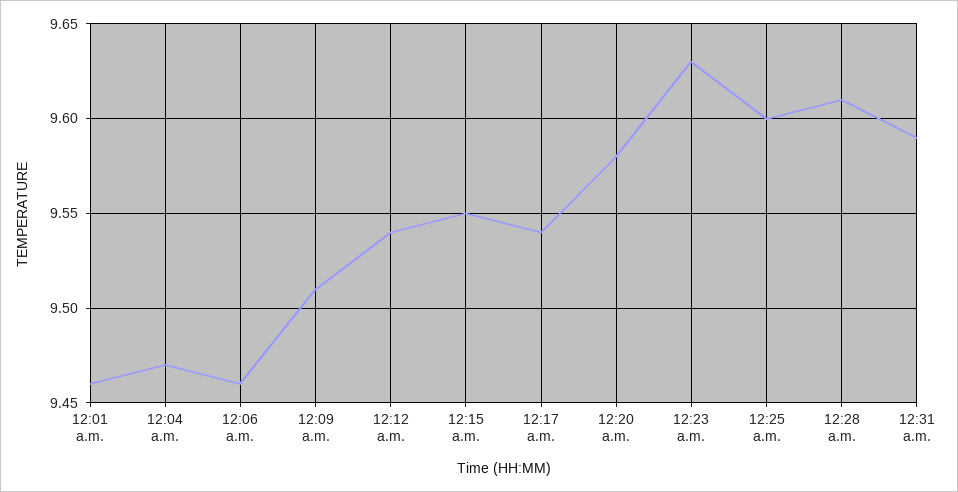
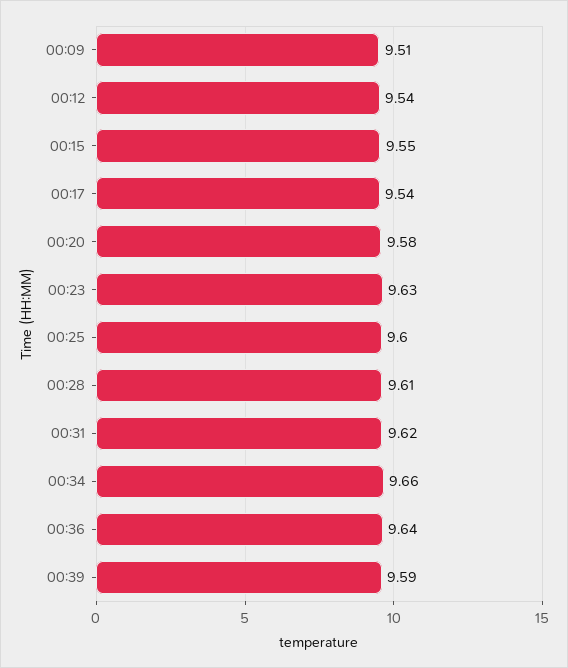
12:01 a.m.: 9.46 -> none
12:04 a.m.: 9.47 -> none
12:06 a.m.: 9.46 -> none
12:31 a.m.: 9.59 -> 9.62
00:34: none -> 9.66
00:36: none -> 9.64
00:39: none -> 9.59

